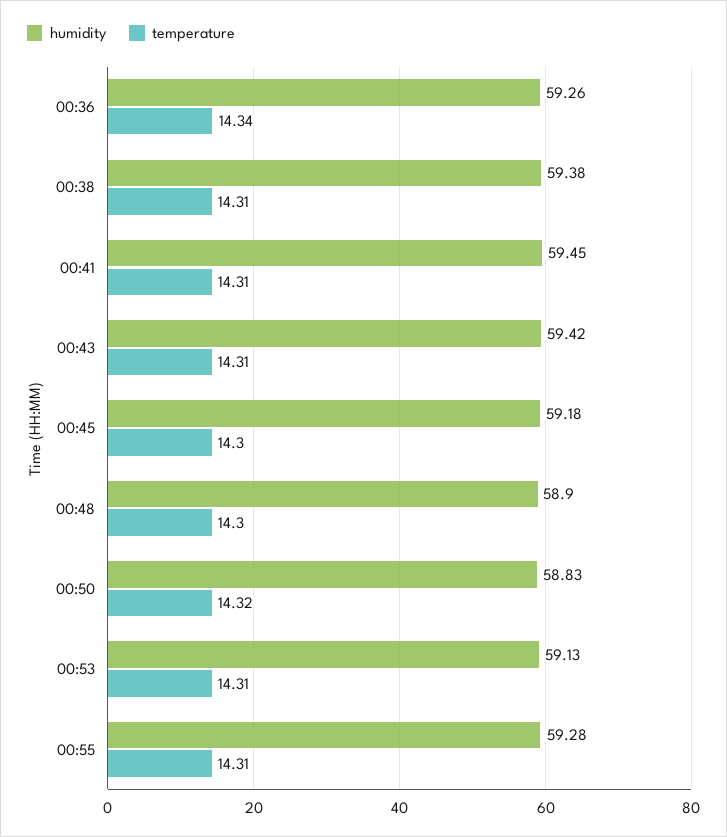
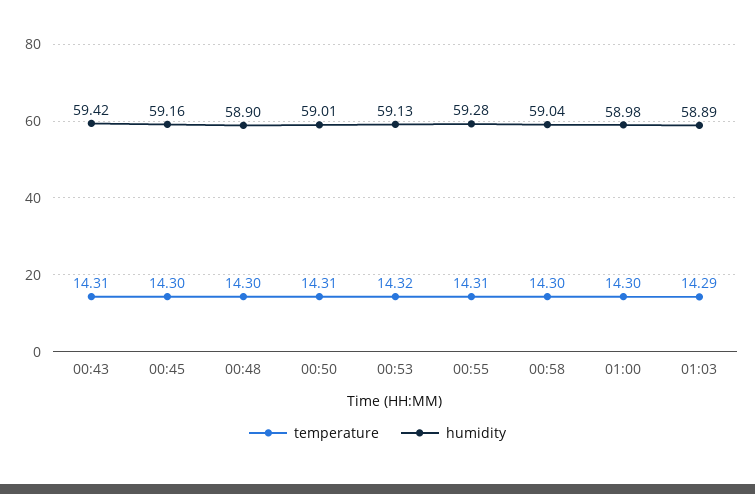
humidity, 00:36: 59.26 -> none
temperature, 00:36: 14.34 -> none
humidity, 00:38: 59.38 -> none
temperature, 00:38: 14.31 -> none
humidity, 00:41: 59.45 -> none
temperature, 00:41: 14.31 -> none
humidity, 00:45: 59.18 -> 59.16
humidity, 00:50: 58.83 -> 59.01
temperature, 00:50: 14.32 -> 14.31
temperature, 00:53: 14.31 -> 14.32
temperature, 00:58: none -> 14.3
humidity, 00:58: none -> 59.04
temperature, 01:00: none -> 14.3
humidity, 01:00: none -> 58.98
temperature, 01:03: none -> 14.29
humidity, 01:03: none -> 58.89

